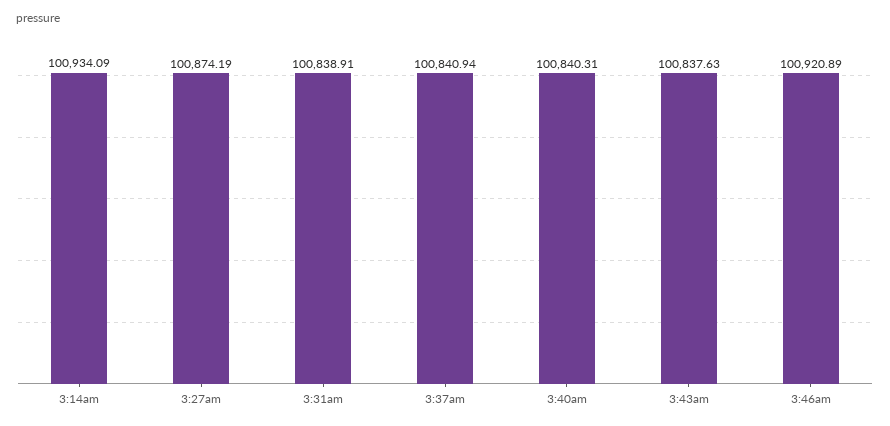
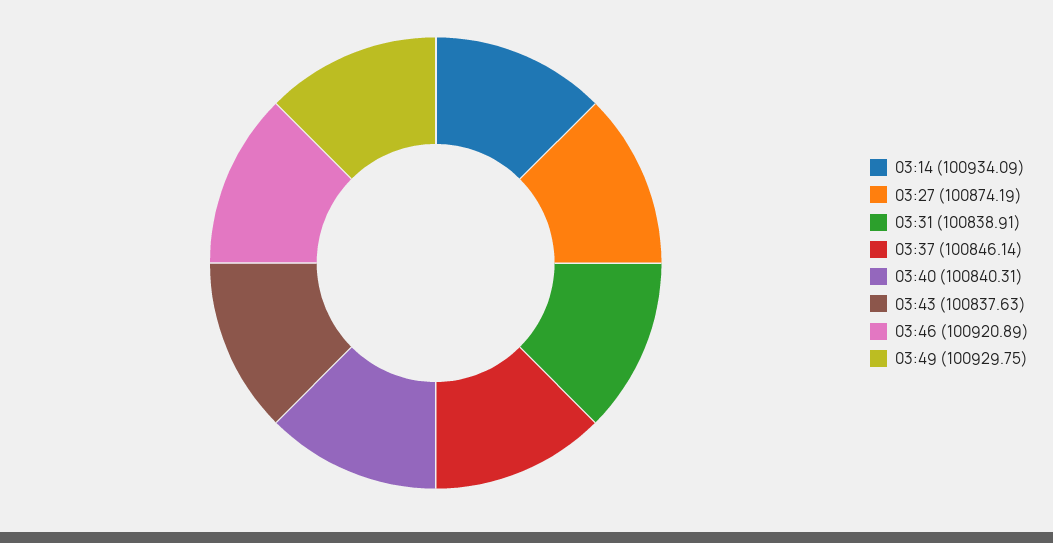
3:37am: 100840.94 -> 100846.14
03:49: none -> 100929.75

